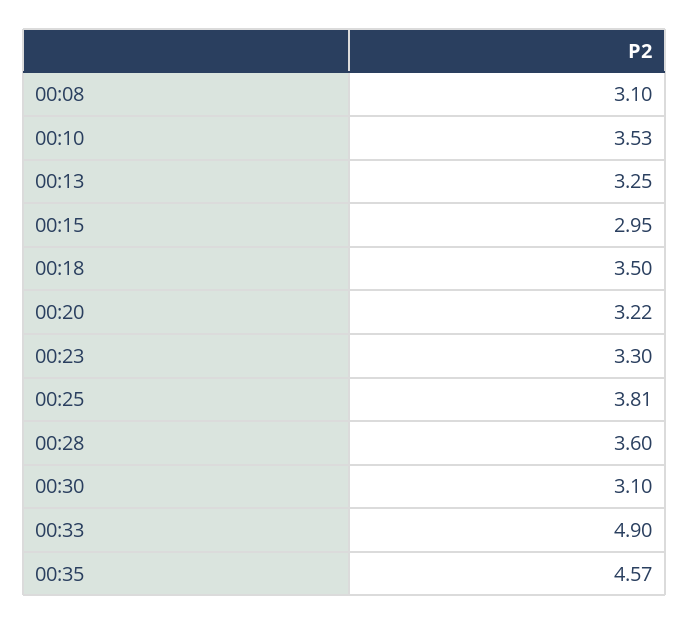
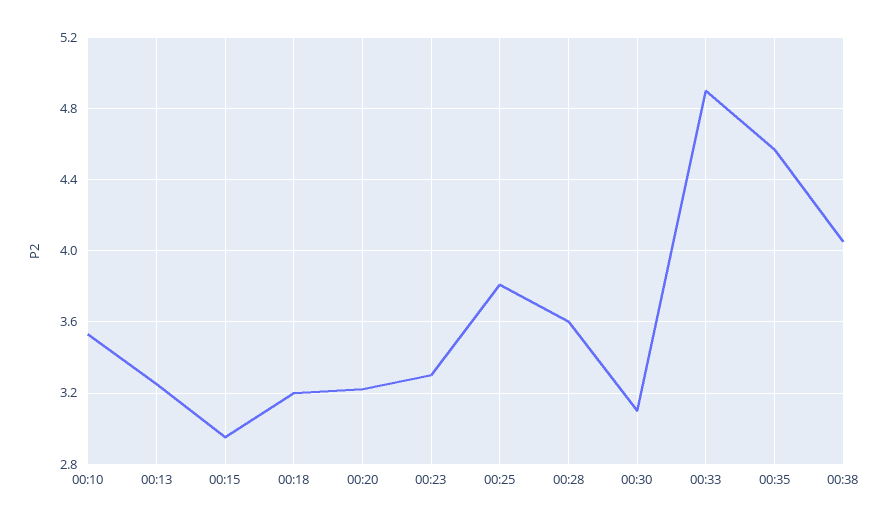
00:08: 3.1 -> none
00:18: 3.5 -> 3.2
00:38: none -> 4.05

